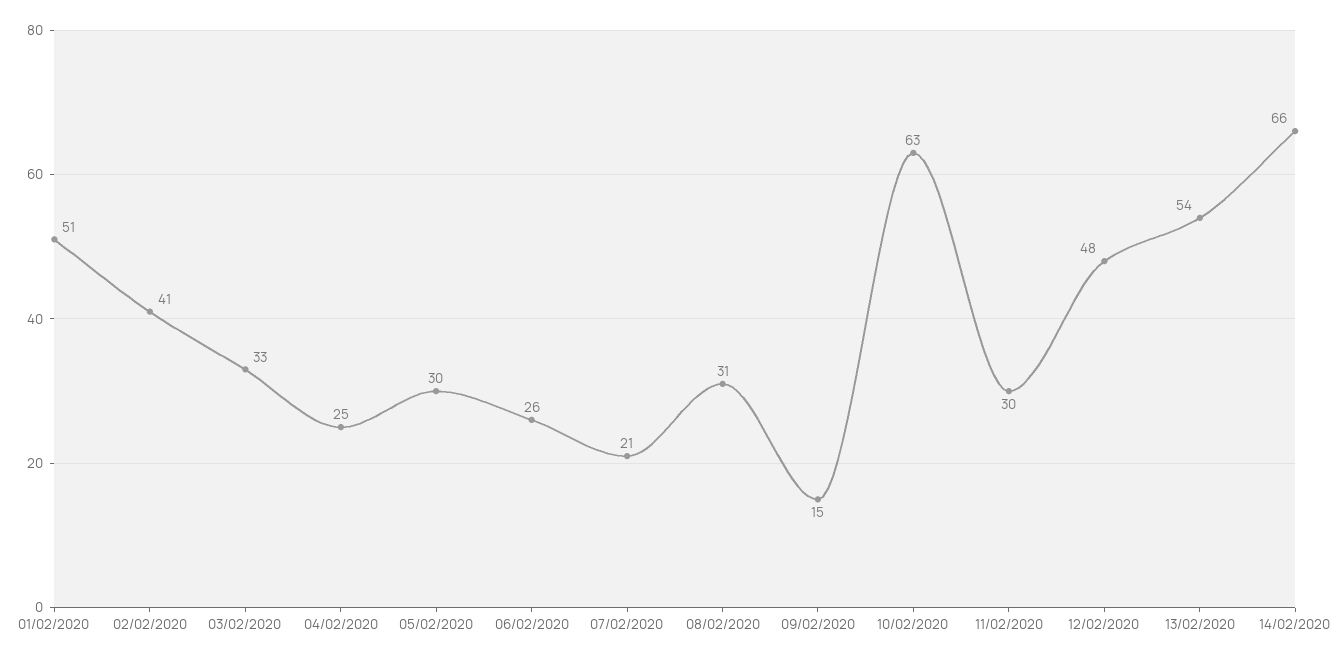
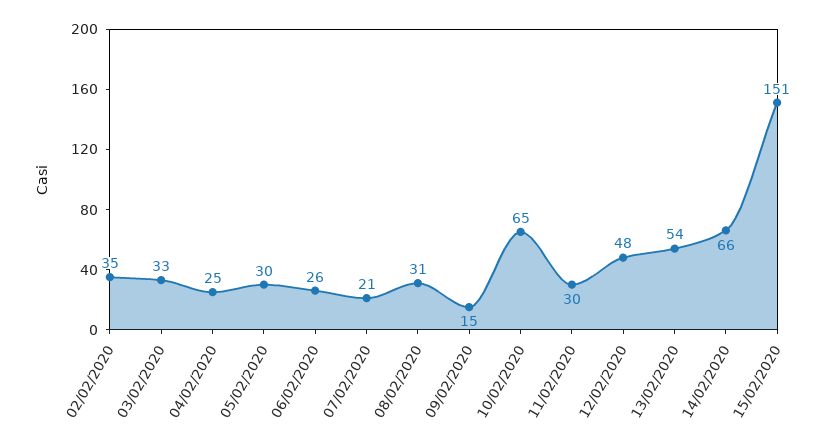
01/02/2020: 51 -> none
02/02/2020: 41 -> 35
10/02/2020: 63 -> 65
15/02/2020: none -> 151

